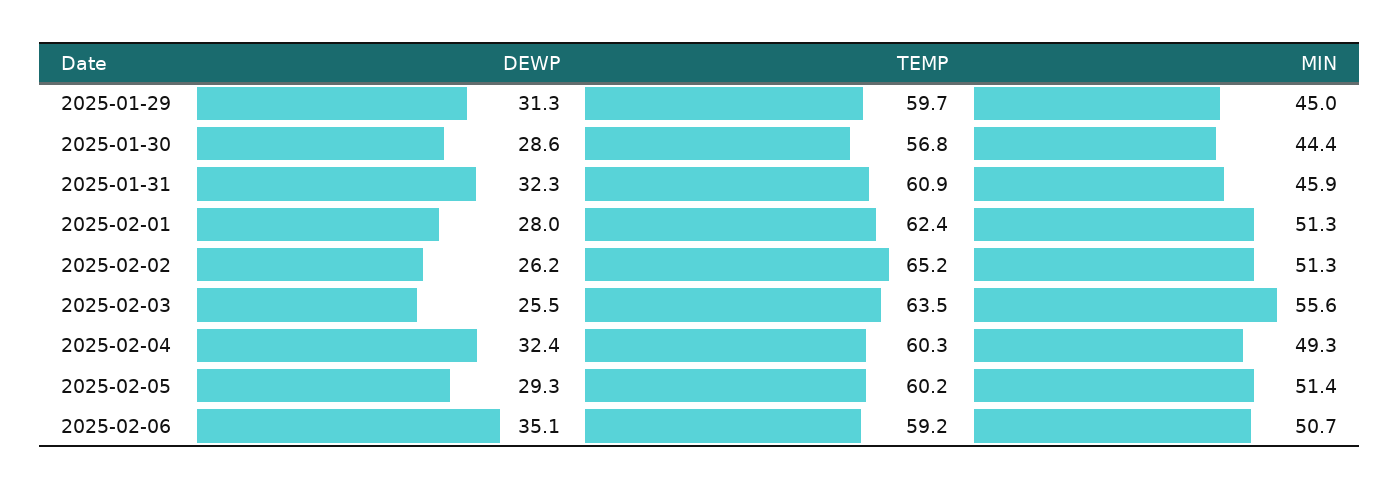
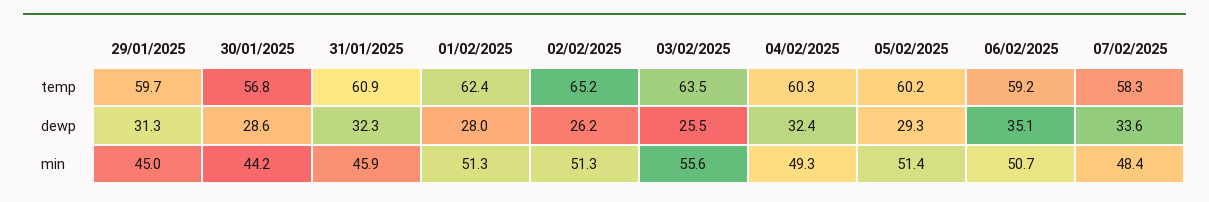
MIN, 2025-01-30: 44.4 -> 44.2
TEMP, 07/02/2025: none -> 58.3
DEWP, 07/02/2025: none -> 33.6
MIN, 07/02/2025: none -> 48.4

